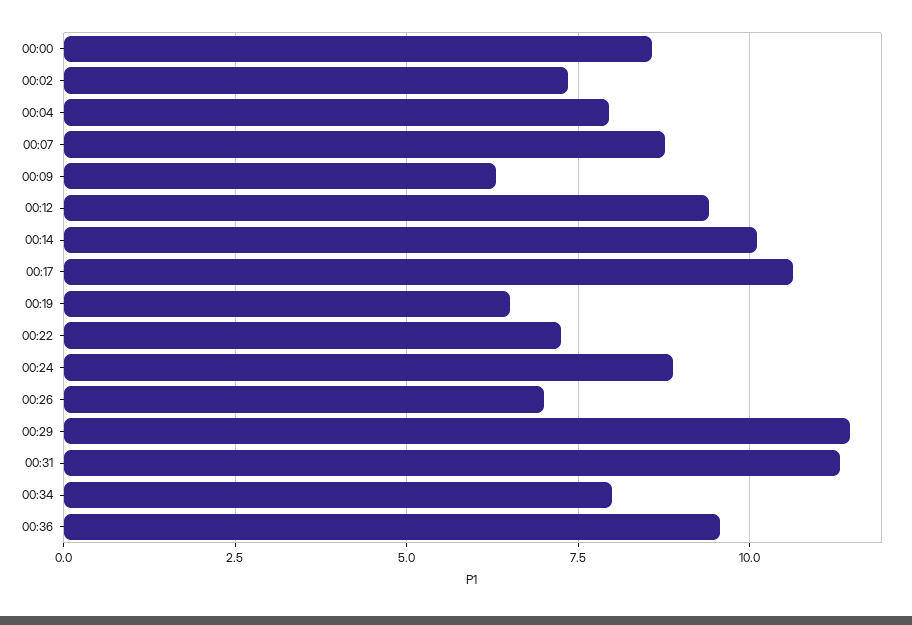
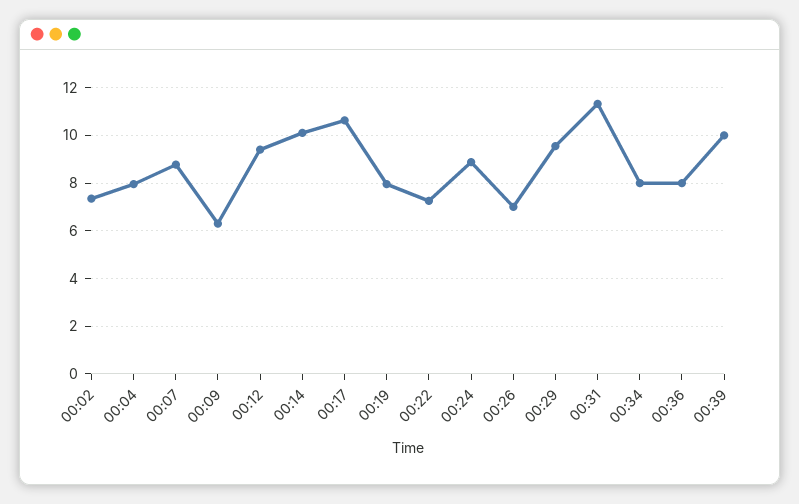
00:00: 8.5 -> none
00:19: 6.5 -> 8
00:29: 11.5 -> 9.5
00:36: 9.5 -> 8
00:39: none -> 10

